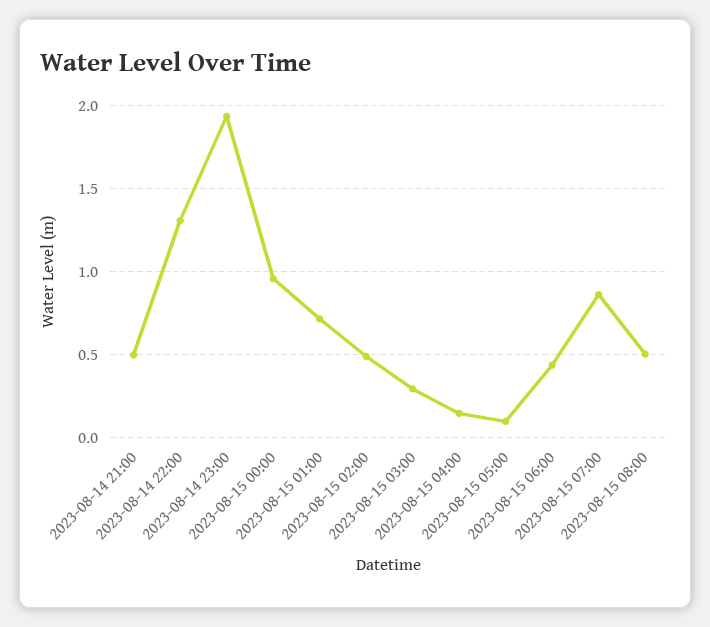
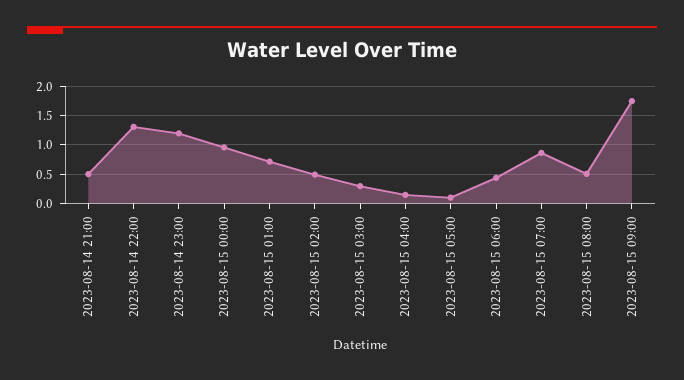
2023-08-14 23:00: 1.95 -> 1.25
2023-08-15 09:00: none -> 1.75

